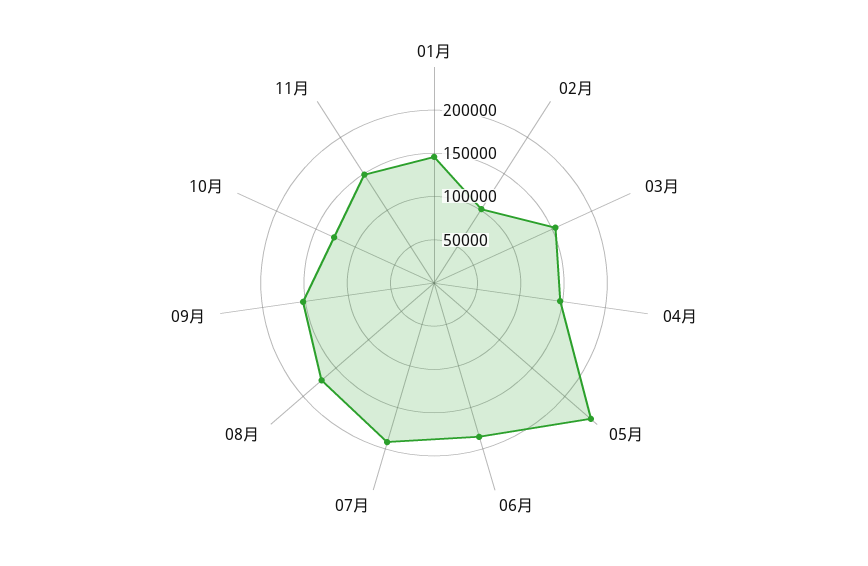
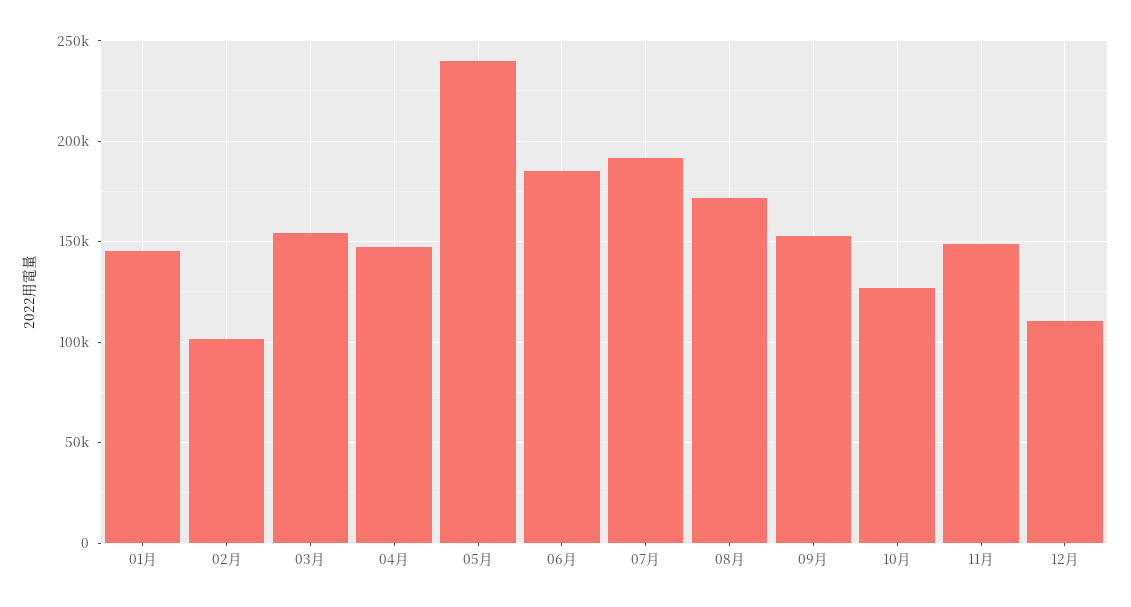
12月: none -> 110000

